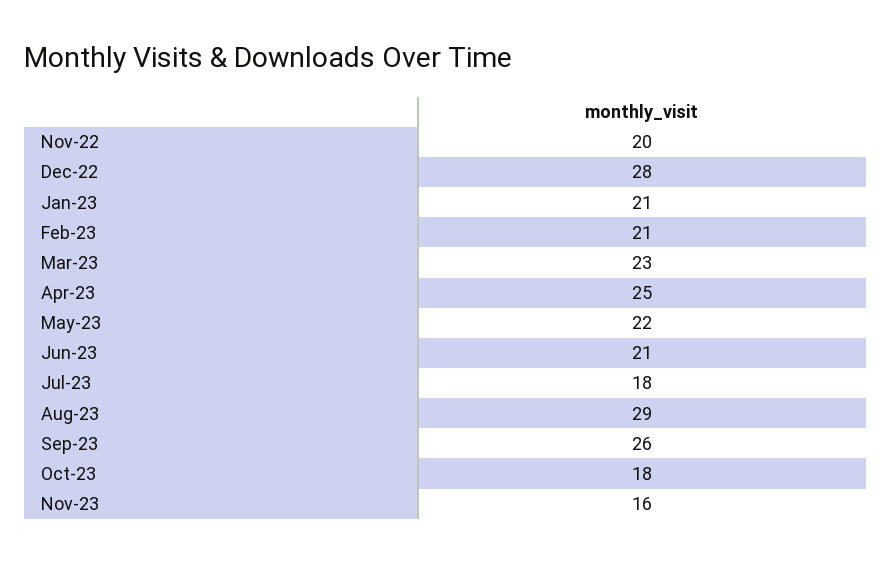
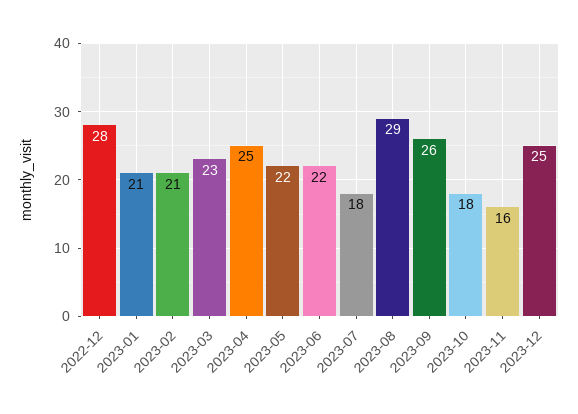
Nov-22: 20 -> none
Jun-23: 21 -> 22
2023-12: none -> 25

